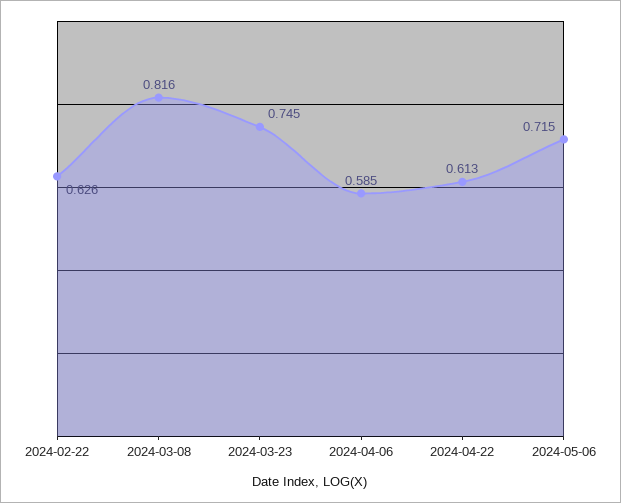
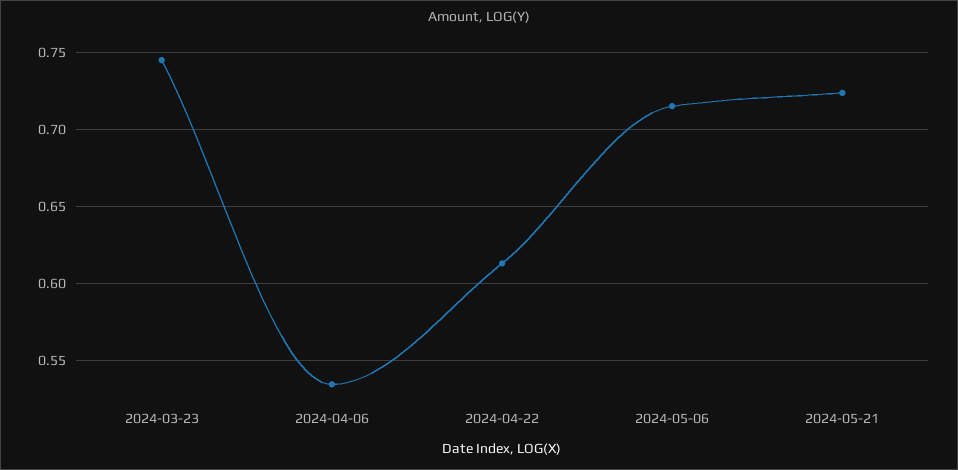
2024-02-22: 0.626 -> none
2024-03-08: 0.816 -> none
2024-04-06: 0.585 -> 0.535
2024-05-21: none -> 0.725

